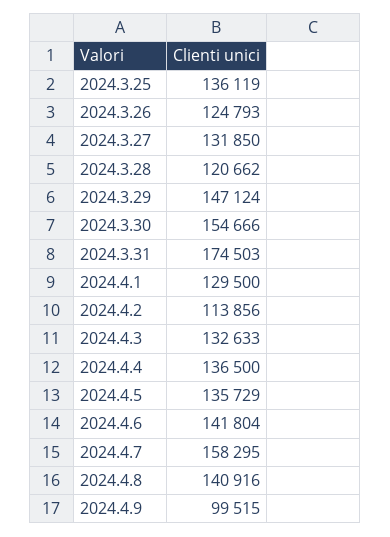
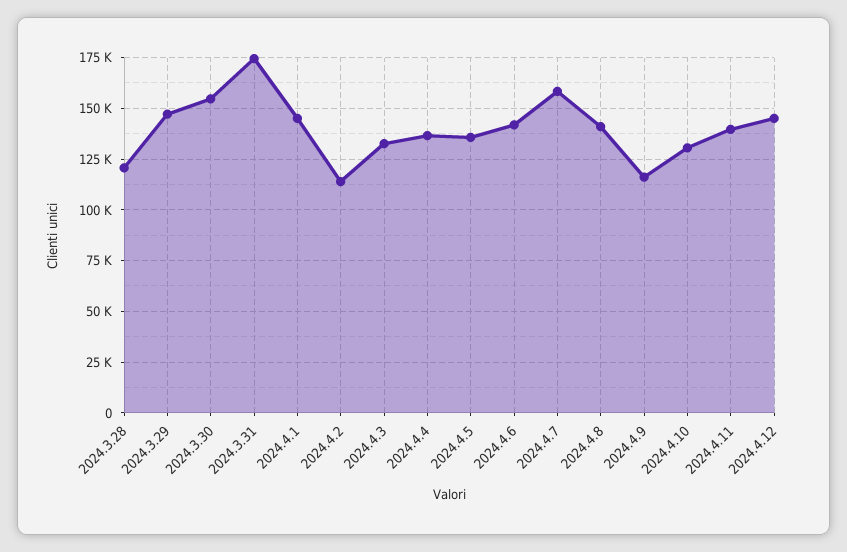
2024.3.25: 136119 -> none
2024.3.26: 124793 -> none
2024.3.27: 131850 -> none
2024.4.1: 129500 -> 145000
2024.4.9: 99515 -> 115000
2024.4.10: none -> 130000
2024.4.11: none -> 140000
2024.4.12: none -> 145000

